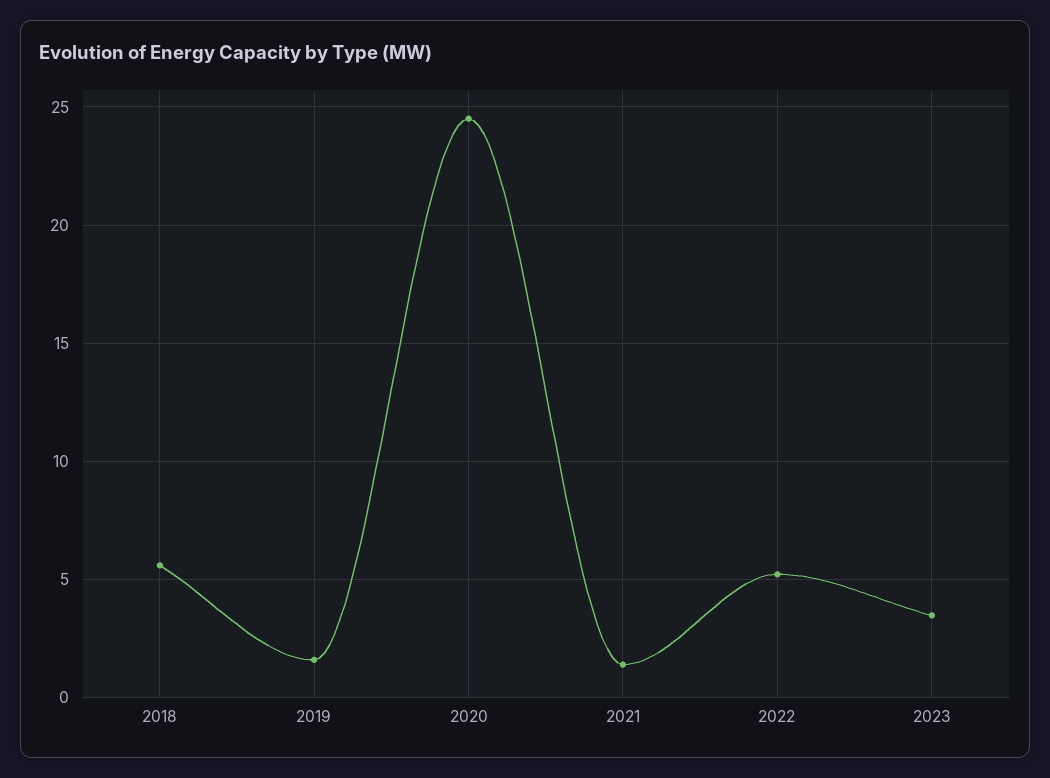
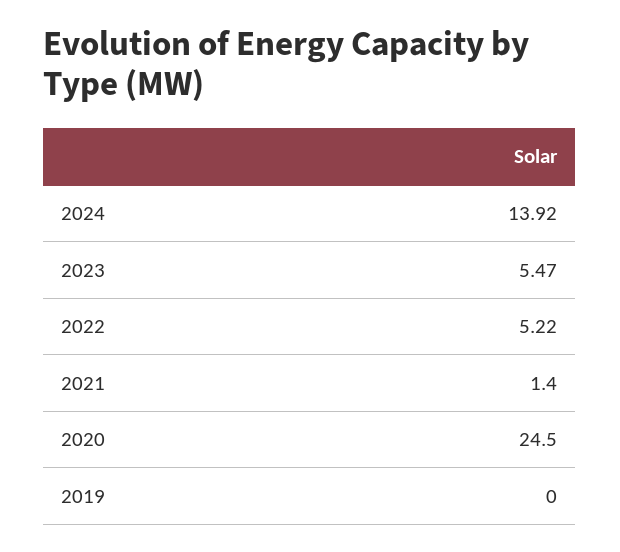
2018: 5.5 -> none
2019: 1.5 -> 0
2023: 3.5 -> 5.47
2024: none -> 13.92

